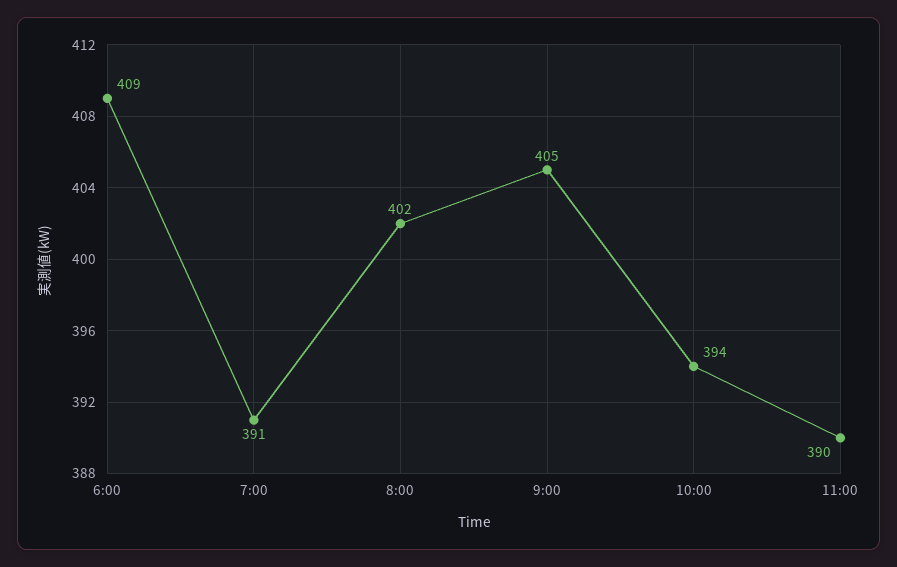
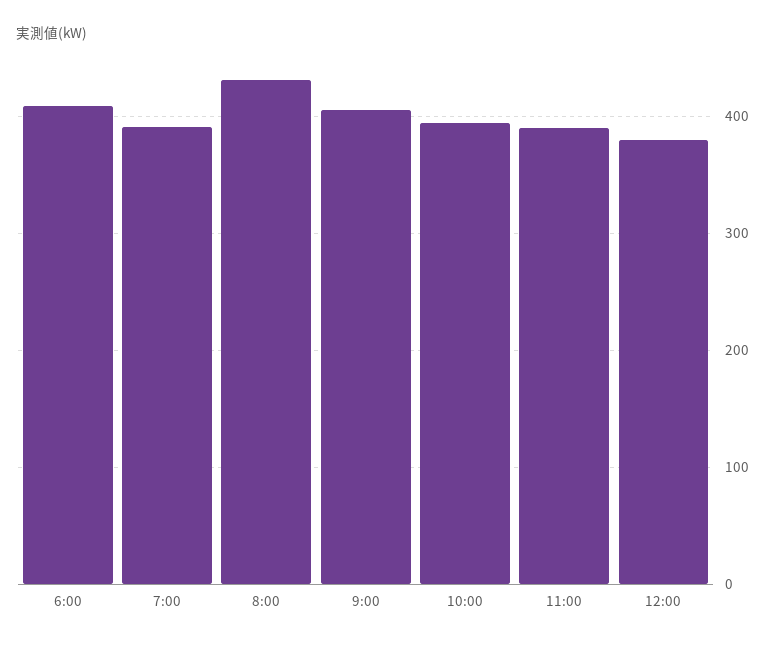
8:00: 402 -> 430
12:00: none -> 380

